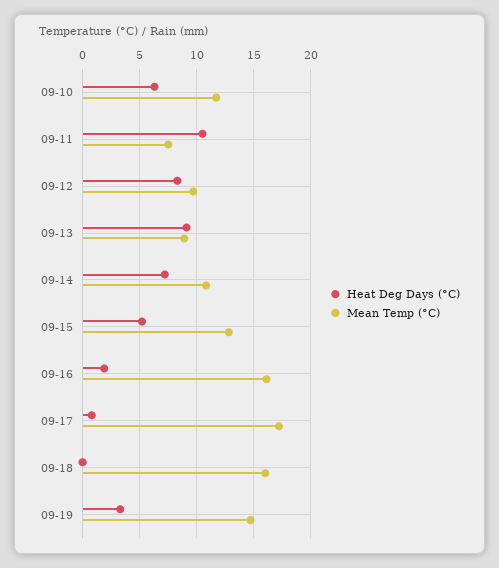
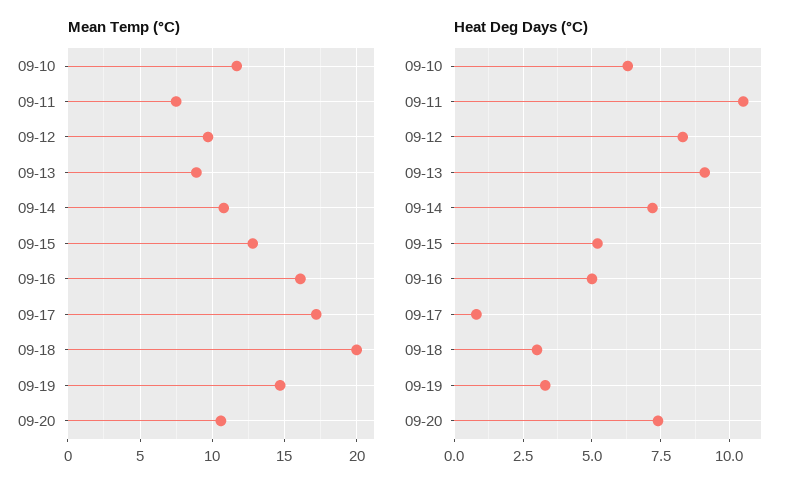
Heat Deg Days (°C), 09-16: 2 -> 5
Heat Deg Days (°C), 09-18: 0 -> 3
Mean Temp (°C), 09-18: 16 -> 20
Mean Temp (°C), 09-20: none -> 10.5
Heat Deg Days (°C), 09-20: none -> 7.5

